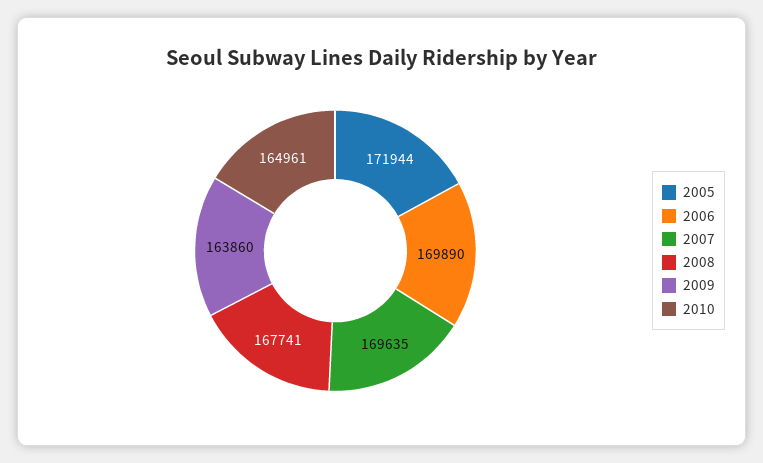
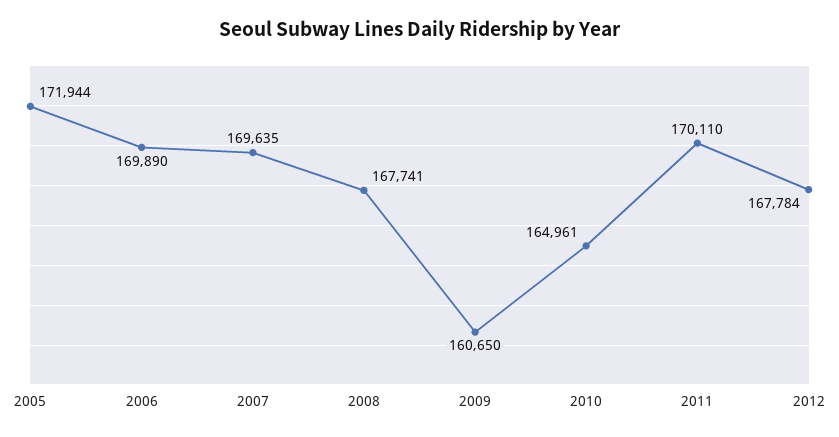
2009: 163860 -> 160650
2011: none -> 170110
2012: none -> 167784

